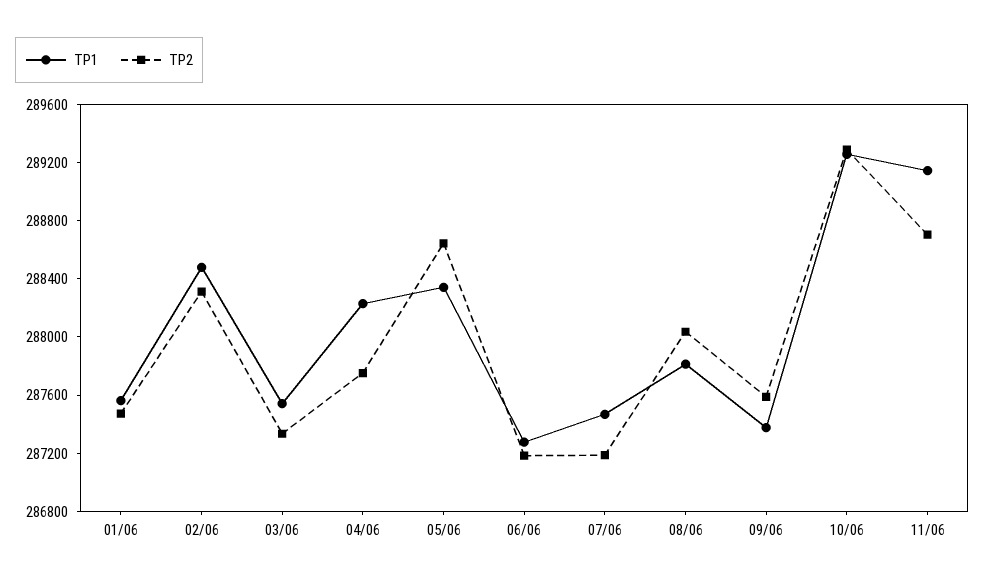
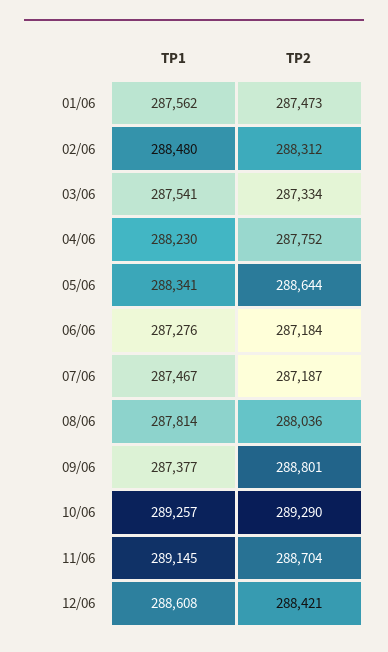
TP2, 09/06: 287600 -> 288801
TP1, 12/06: none -> 288608
TP2, 12/06: none -> 288421

